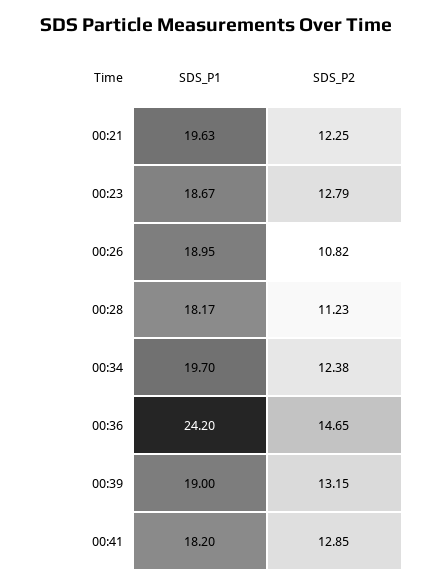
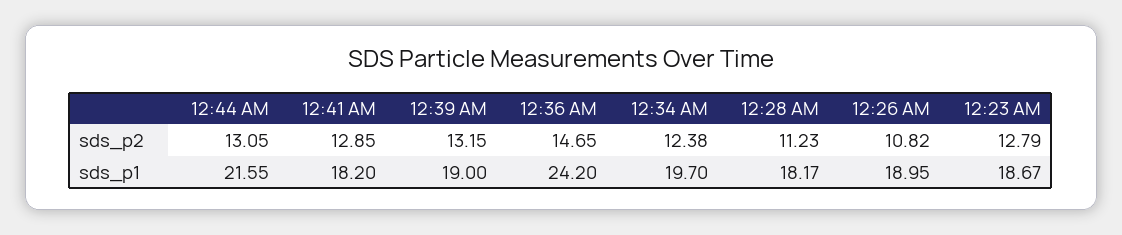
SDS_P1, 00:21: 19.63 -> none
SDS_P2, 00:21: 12.25 -> none
SDS_P2, 12:44 AM: none -> 13.05
SDS_P1, 12:44 AM: none -> 21.55

